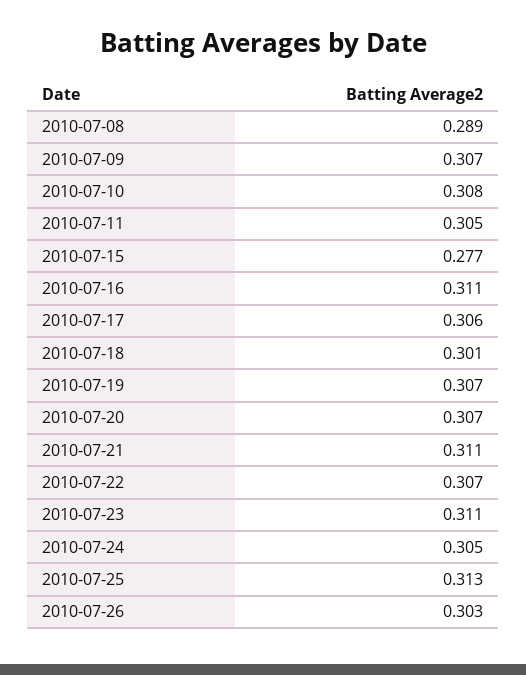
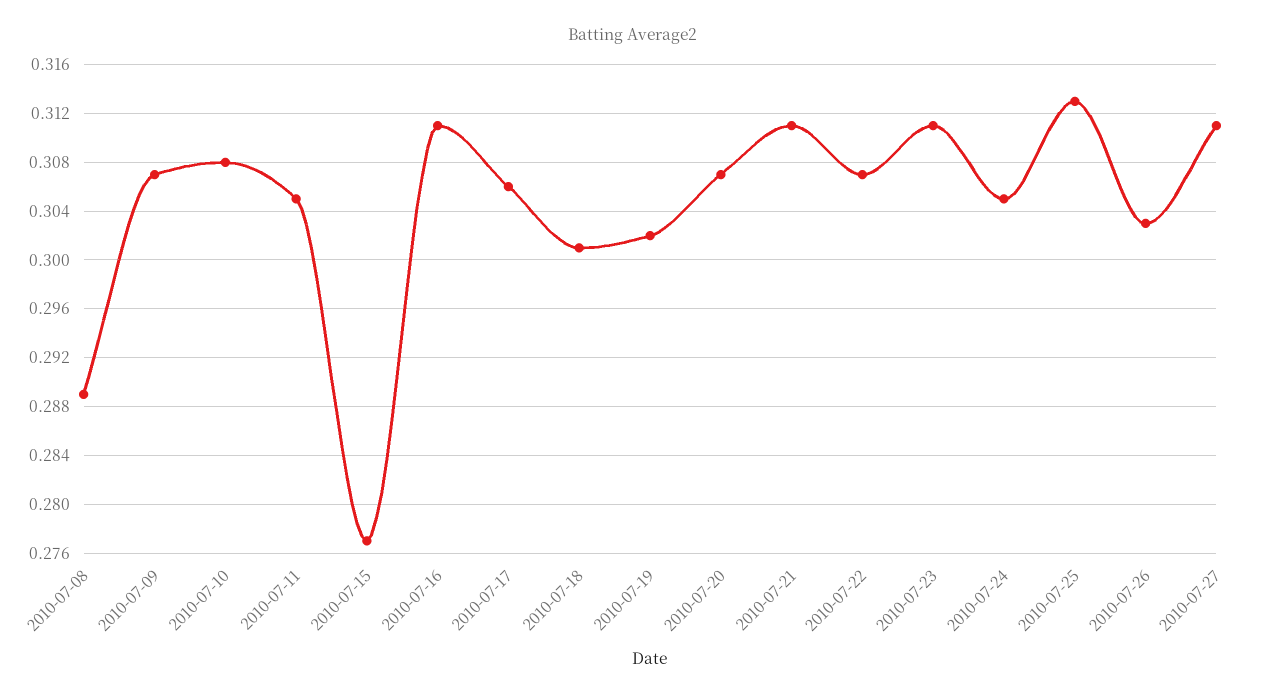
2010-07-19: 0.307 -> 0.302
2010-07-27: none -> 0.311

